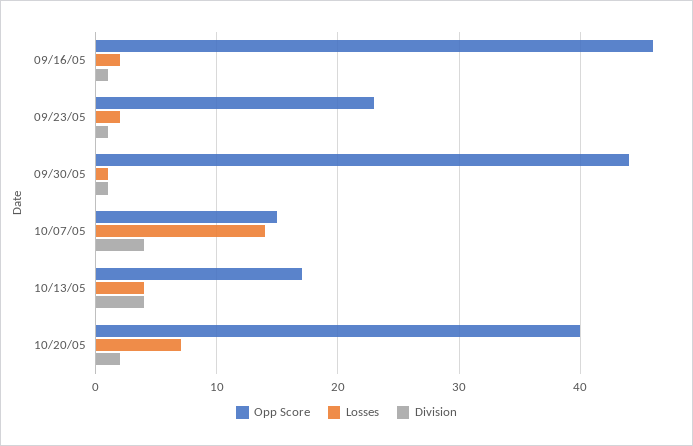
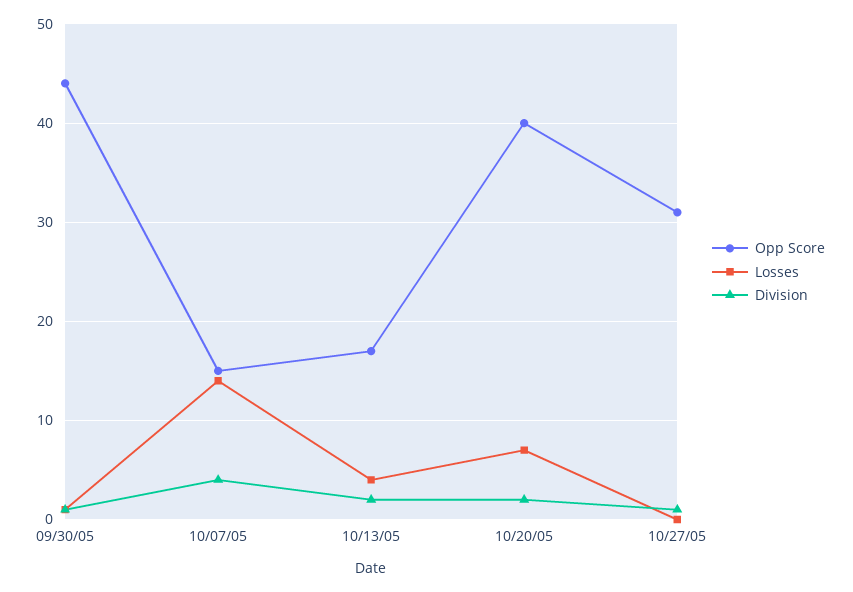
Opp Score, 09/16/05: 46 -> none
Losses, 09/16/05: 2 -> none
Division, 09/16/05: 1 -> none
Opp Score, 09/23/05: 23 -> none
Losses, 09/23/05: 2 -> none
Division, 09/23/05: 1 -> none
Division, 10/13/05: 4 -> 2
Opp Score, 10/27/05: none -> 31
Losses, 10/27/05: none -> 0
Division, 10/27/05: none -> 1

